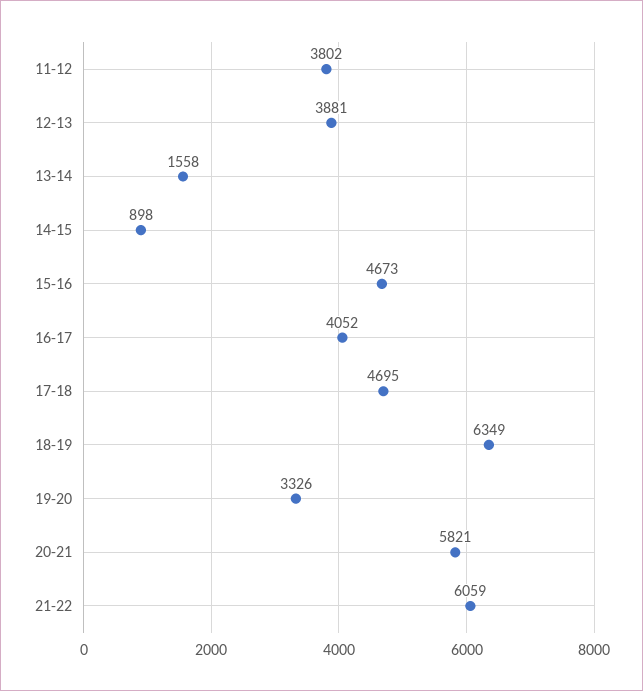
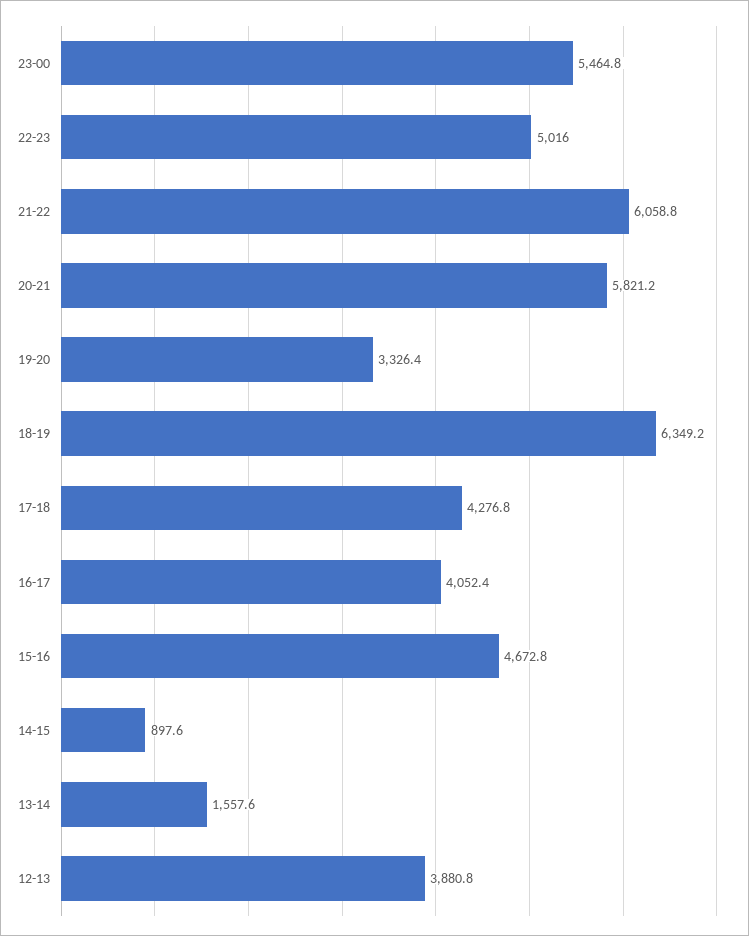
11-12: 3802 -> none
17-18: 4695 -> 4276.8
23-00: none -> 5464.8
22-23: none -> 5016

